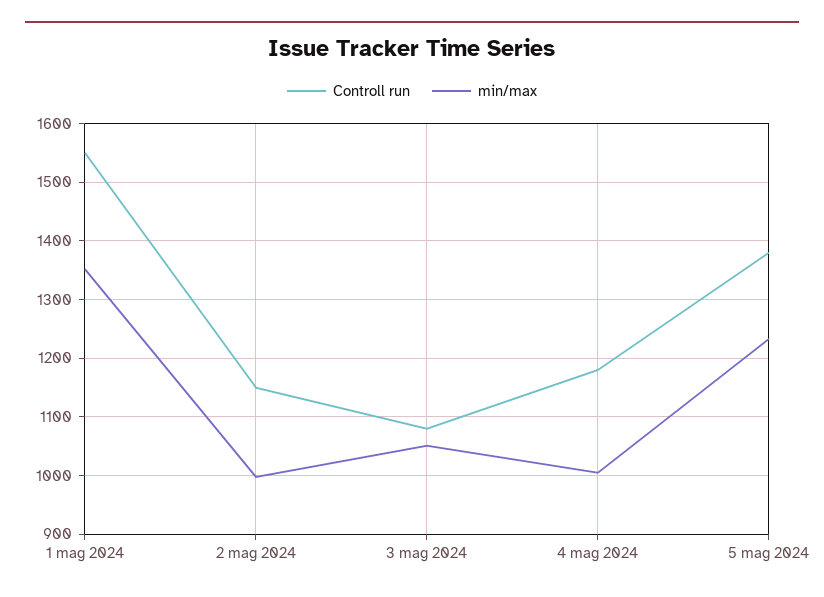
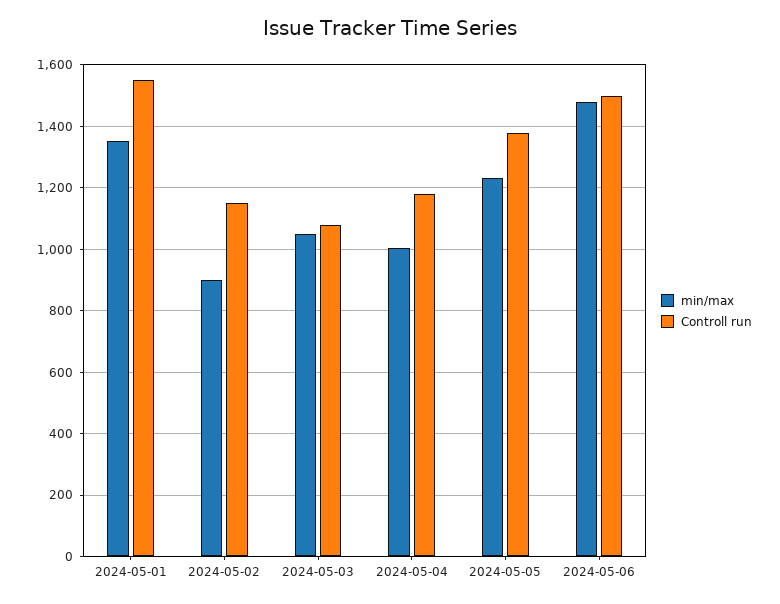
min/max, 2 mag 2024: 1000 -> 900
min/max, 2024-05-06: none -> 1480
Controll run, 2024-05-06: none -> 1500

